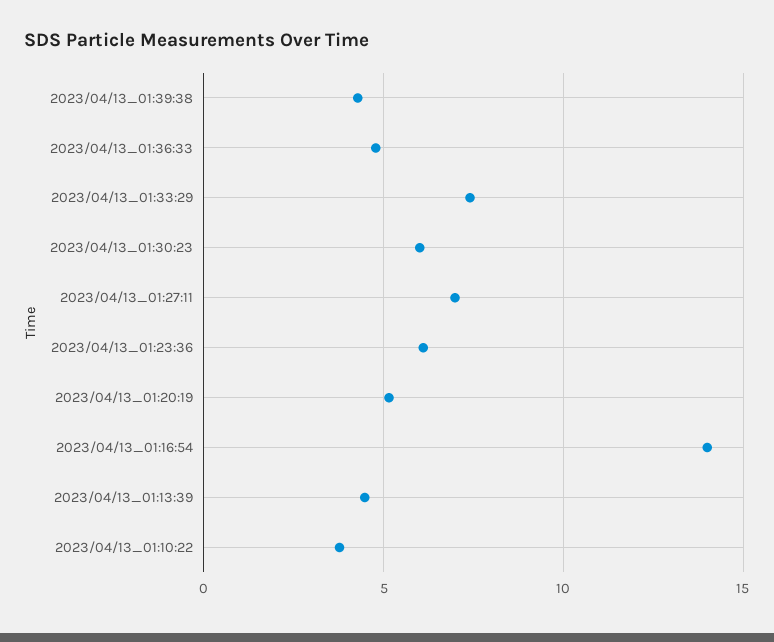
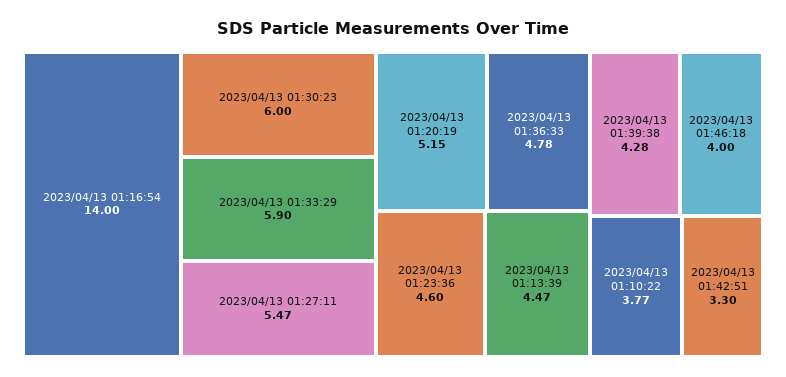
2023/04/13_01:33:29: 7.5 -> 5.9
2023/04/13_01:27:11: 7 -> 5.47
2023/04/13_01:23:36: 6 -> 4.6
2023/04/13 01:46:18: none -> 4
2023/04/13 01:42:51: none -> 3.3

